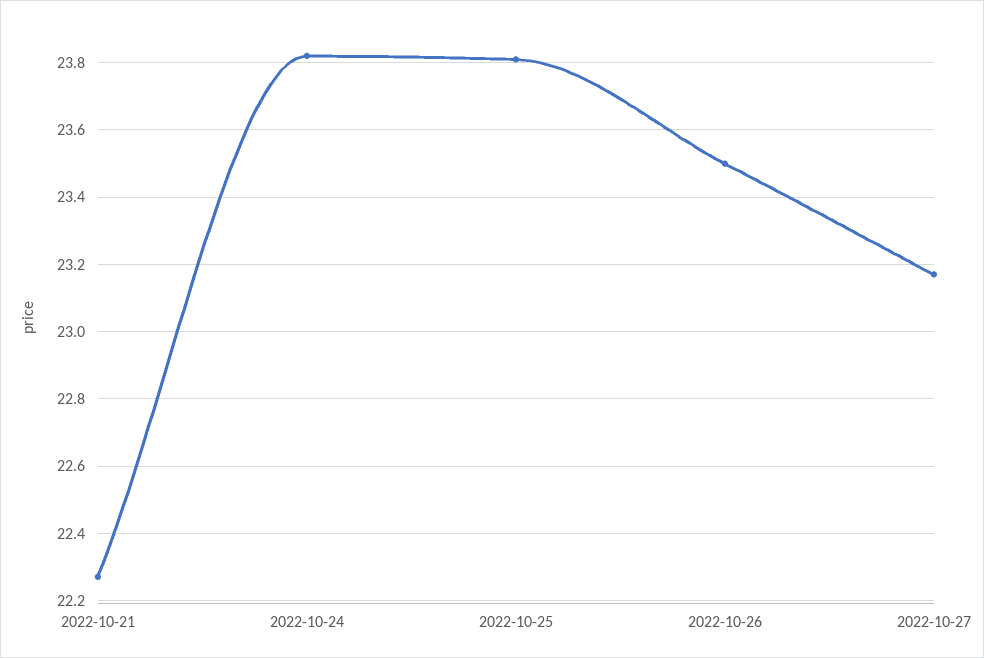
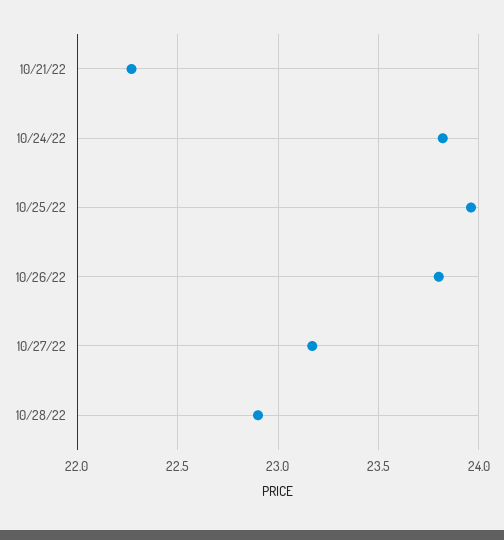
2022-10-25: 23.8 -> 23.95
2022-10-26: 23.5 -> 23.8
10/28/22: none -> 22.9

